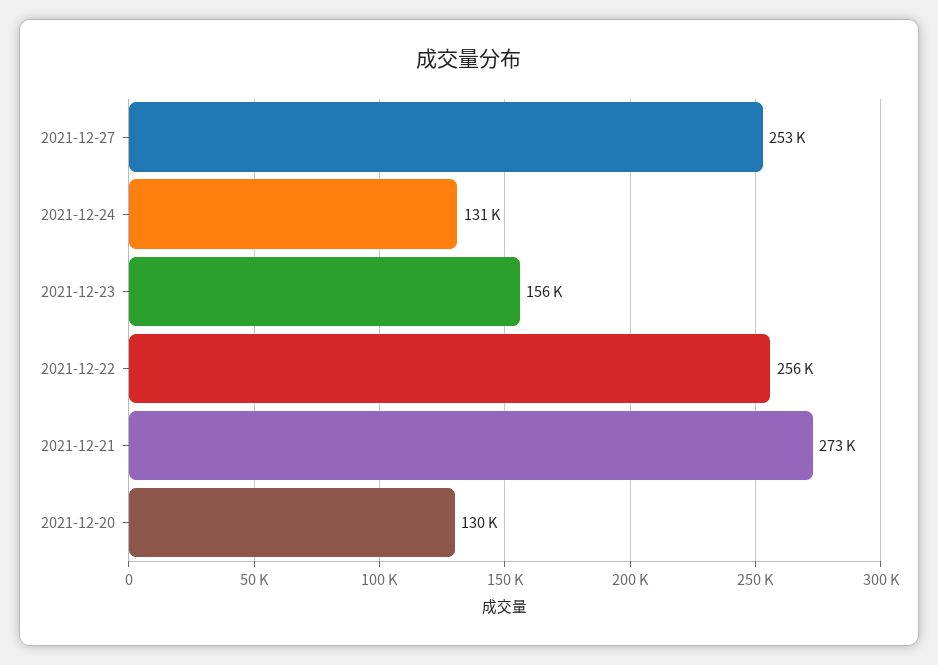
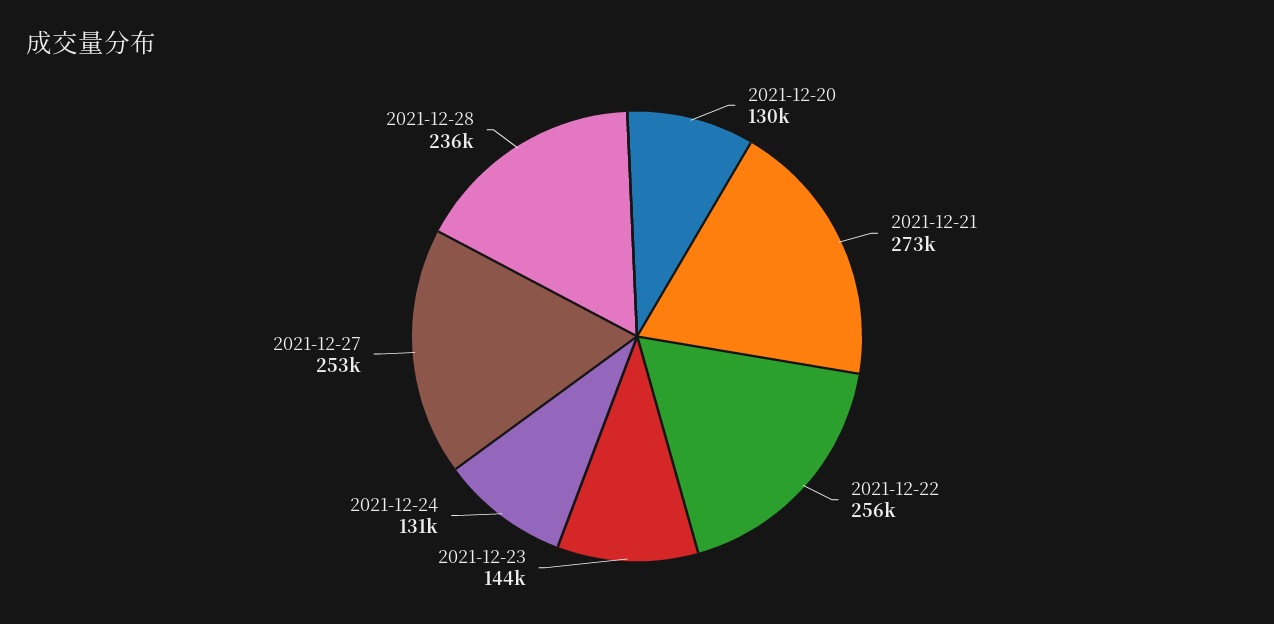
2021-12-23: 156000 -> 144000
2021-12-28: none -> 236000

